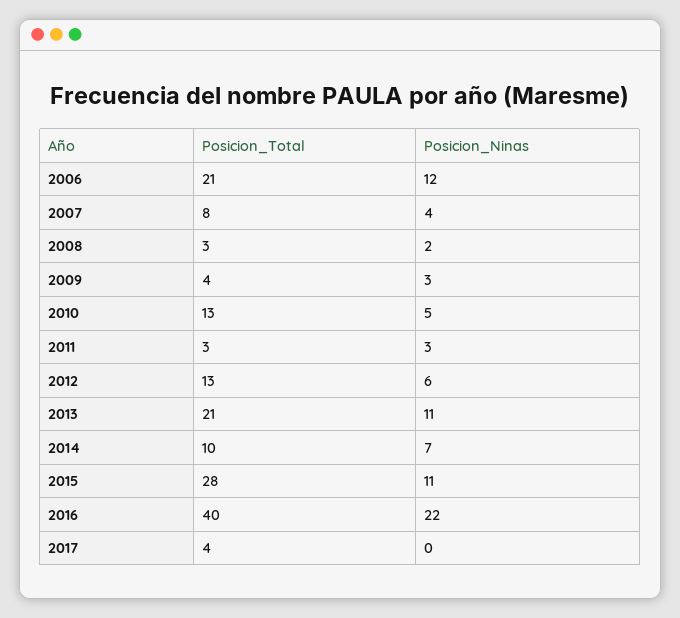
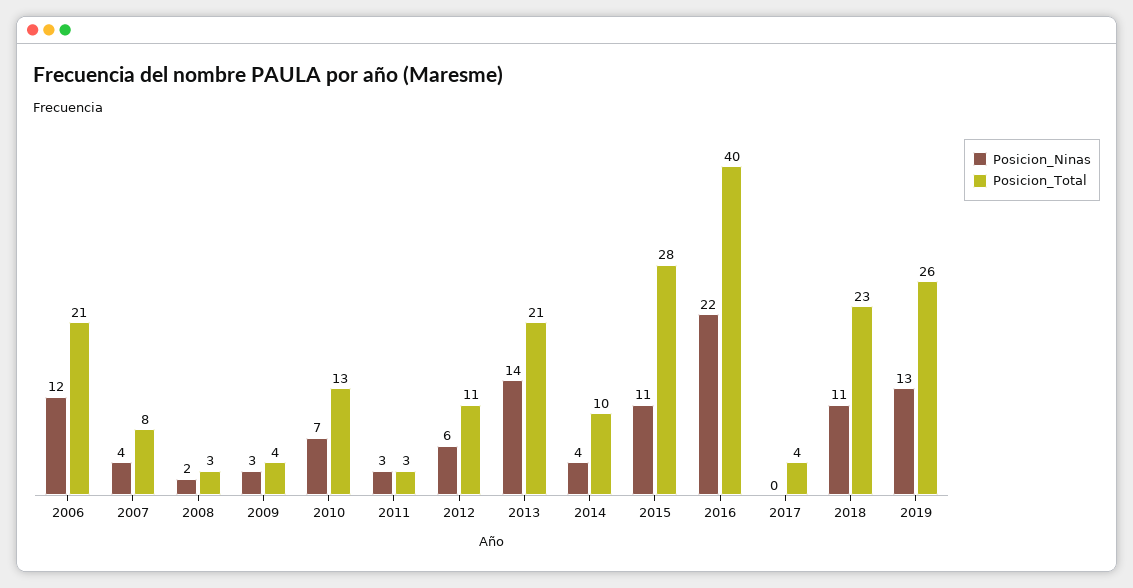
Posicion_Ninas, 2010: 5 -> 7
Posicion_Total, 2012: 13 -> 11
Posicion_Ninas, 2013: 11 -> 14
Posicion_Ninas, 2014: 7 -> 4
Posicion_Ninas, 2018: none -> 11
Posicion_Total, 2018: none -> 23
Posicion_Ninas, 2019: none -> 13
Posicion_Total, 2019: none -> 26

